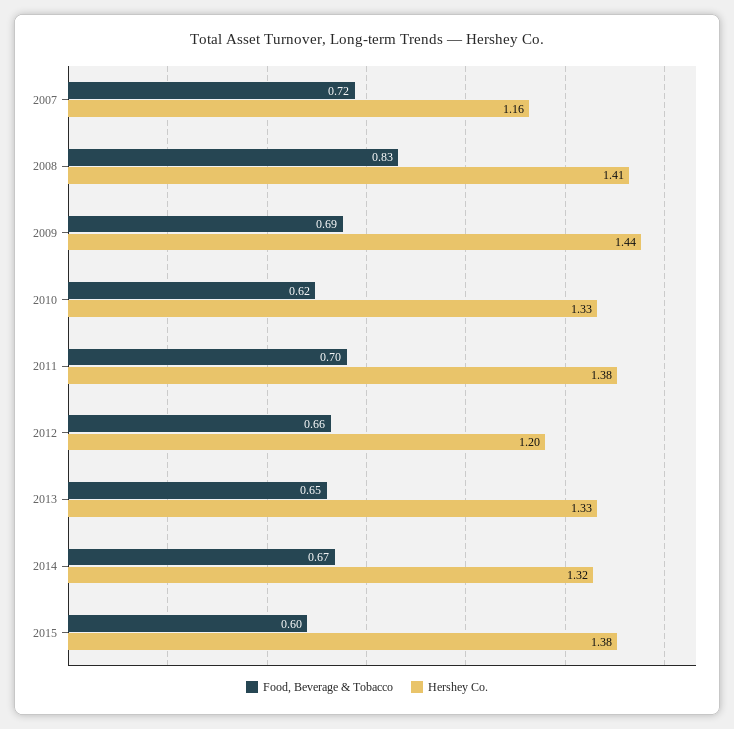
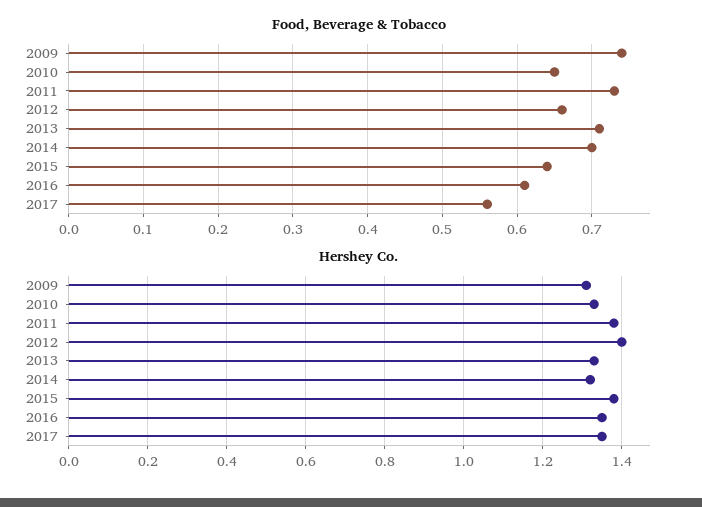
Food, Beverage & Tobacco, 2007: 0.72 -> none
Hershey Co., 2007: 1.16 -> none
Food, Beverage & Tobacco, 2008: 0.83 -> none
Hershey Co., 2008: 1.41 -> none
Food, Beverage & Tobacco, 2009: 0.69 -> 0.74
Hershey Co., 2009: 1.44 -> 1.3
Food, Beverage & Tobacco, 2010: 0.62 -> 0.65
Food, Beverage & Tobacco, 2011: 0.7 -> 0.73
Hershey Co., 2012: 1.2 -> 1.4
Food, Beverage & Tobacco, 2013: 0.65 -> 0.71
Food, Beverage & Tobacco, 2014: 0.67 -> 0.7
Food, Beverage & Tobacco, 2015: 0.6 -> 0.64
Food, Beverage & Tobacco, 2016: none -> 0.61
Food, Beverage & Tobacco, 2017: none -> 0.56
Hershey Co., 2016: none -> 1.35
Hershey Co., 2017: none -> 1.35

